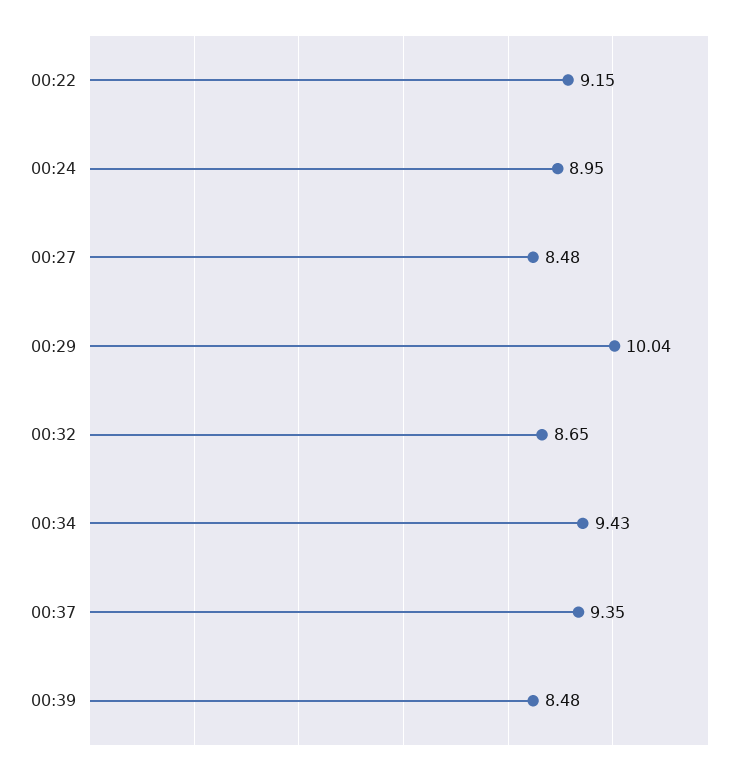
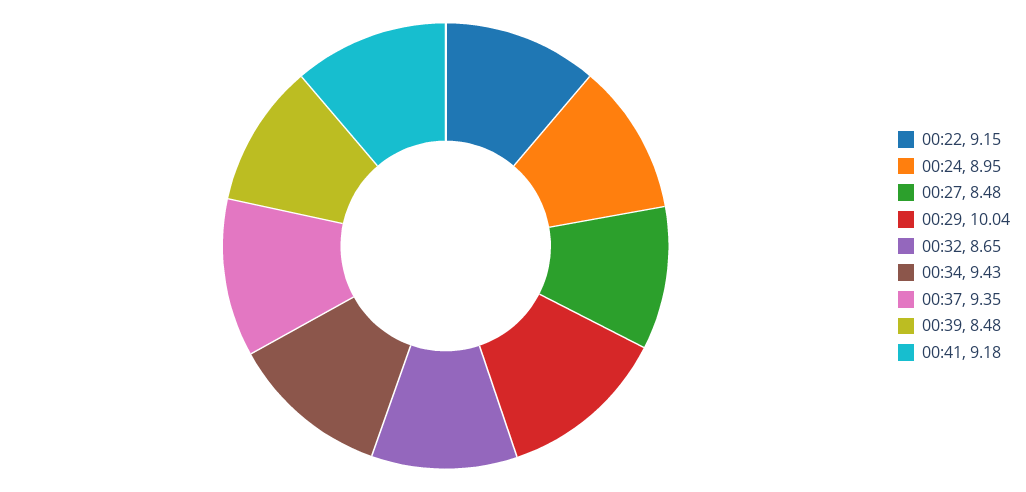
00:41: none -> 9.18

